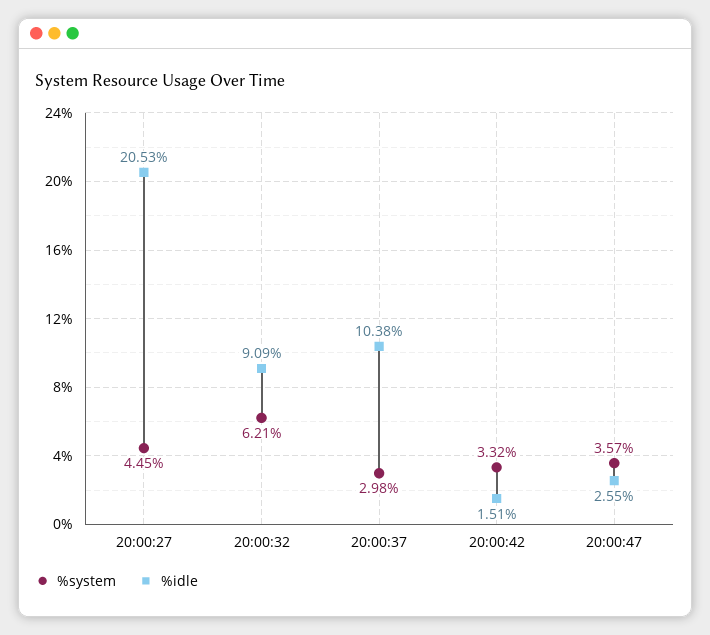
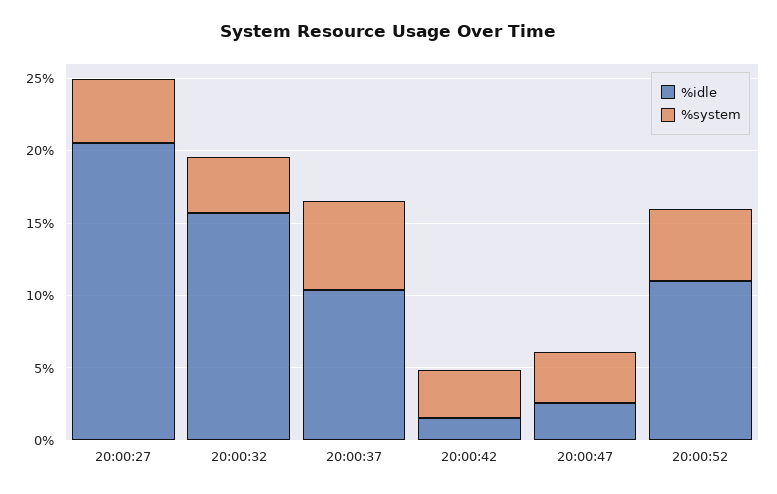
%system, 20:00:32: 6.21 -> 4
%idle, 20:00:32: 9.09 -> 16
%system, 20:00:37: 2.98 -> 6
%idle, 20:00:52: none -> 11
%system, 20:00:52: none -> 5

